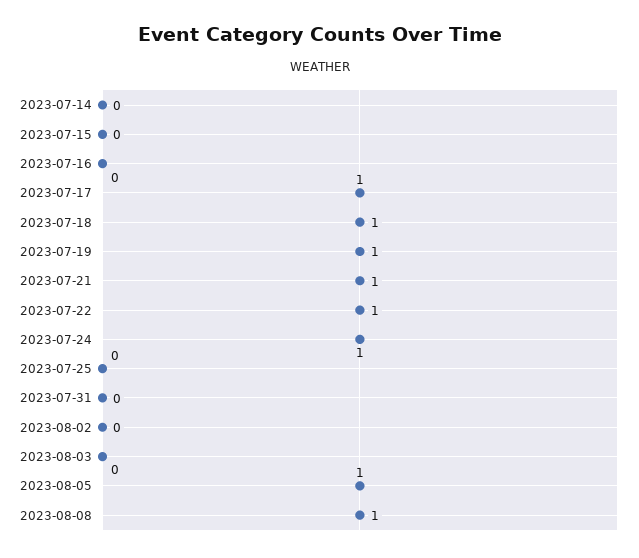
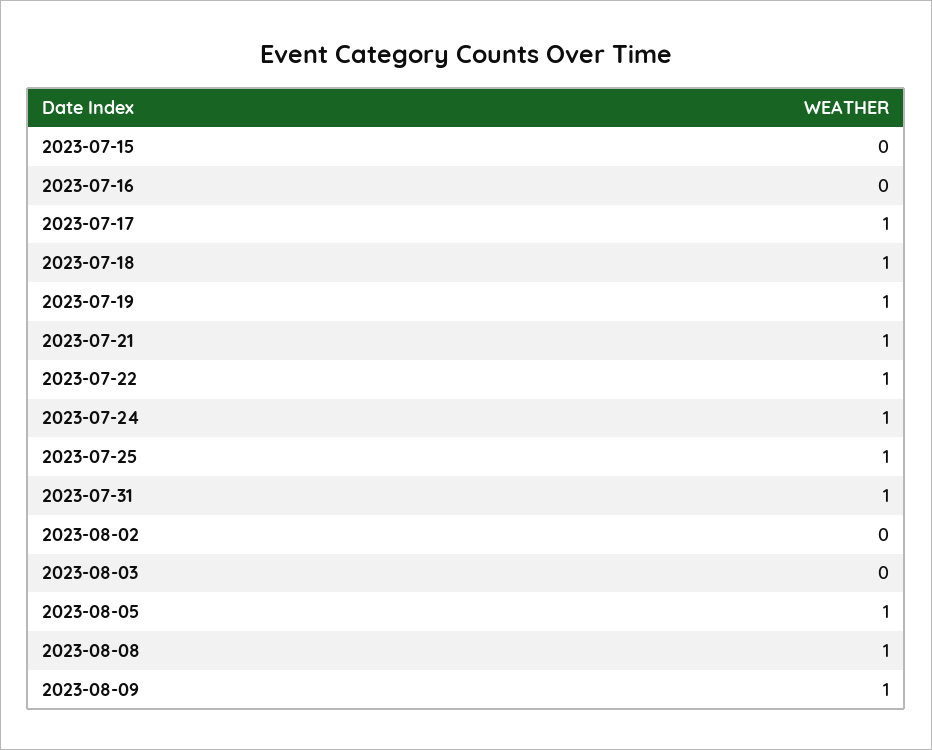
2023-07-14: 0 -> none
2023-07-25: 0 -> 1
2023-07-31: 0 -> 1
2023-08-09: none -> 1

